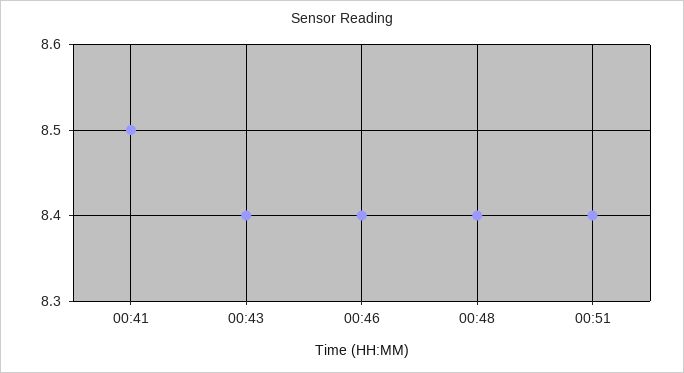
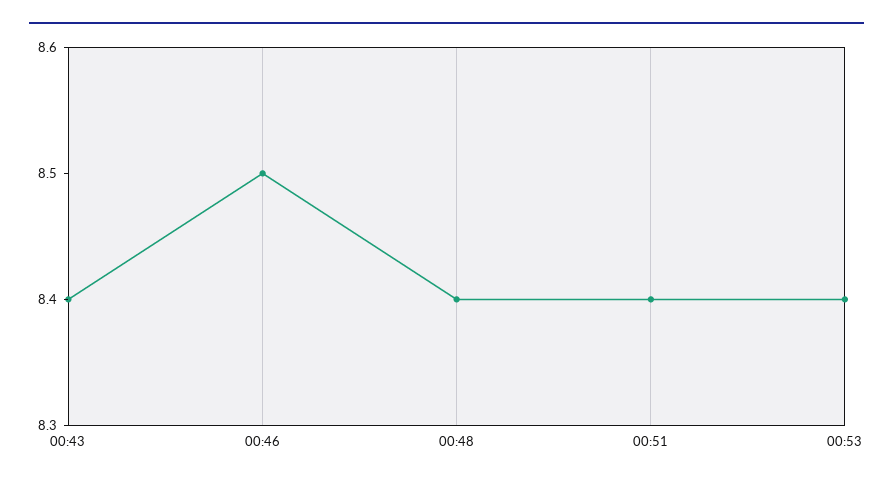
00:41: 8.5 -> none
00:46: 8.4 -> 8.5
00:53: none -> 8.4

